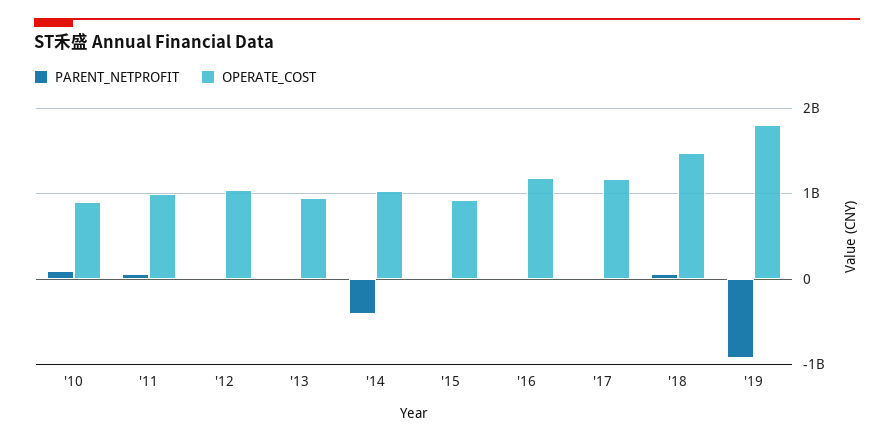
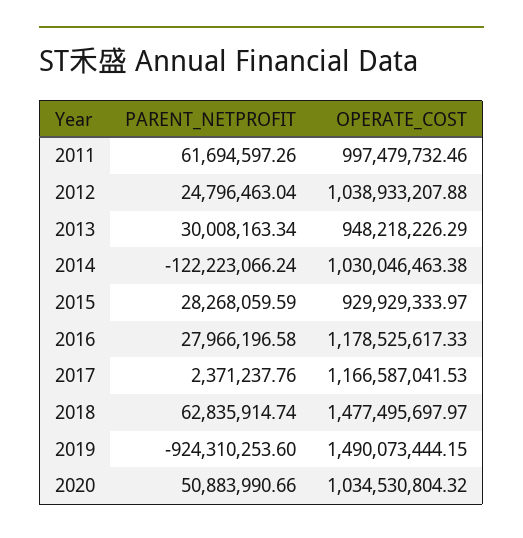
PARENT_NETPROFIT, '10: 100000000 -> none
OPERATE_COST, '10: 900000000 -> none
PARENT_NETPROFIT, '14: -400000000 -> -122223066.24
OPERATE_COST, '19: 1800000000 -> 1490073444.15
PARENT_NETPROFIT, 2020: none -> 50883990.66
OPERATE_COST, 2020: none -> 1034530804.32

